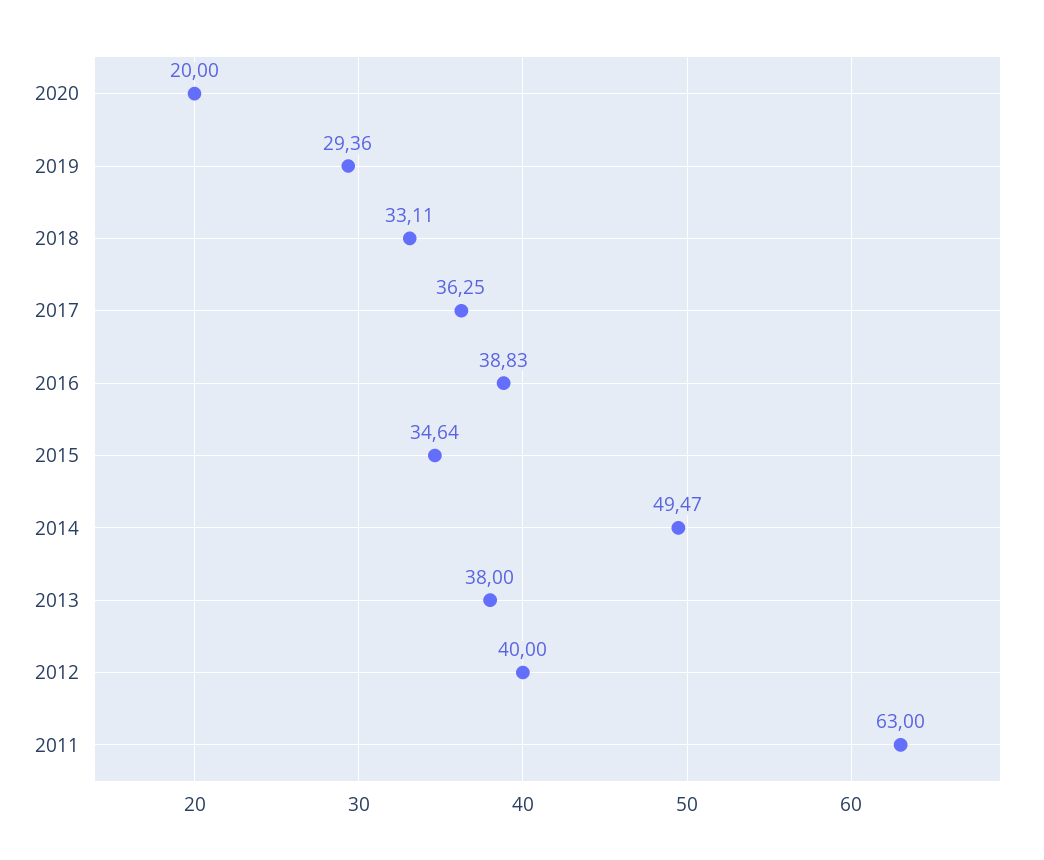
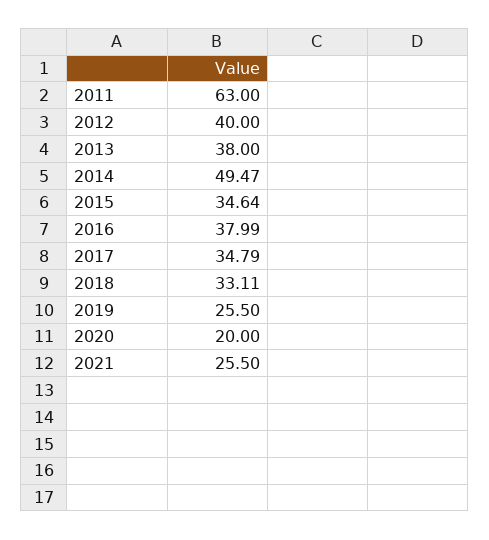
2019: 29.36 -> 25.5
2017: 36.25 -> 34.79
2016: 38.83 -> 37.99
2021: none -> 25.5

